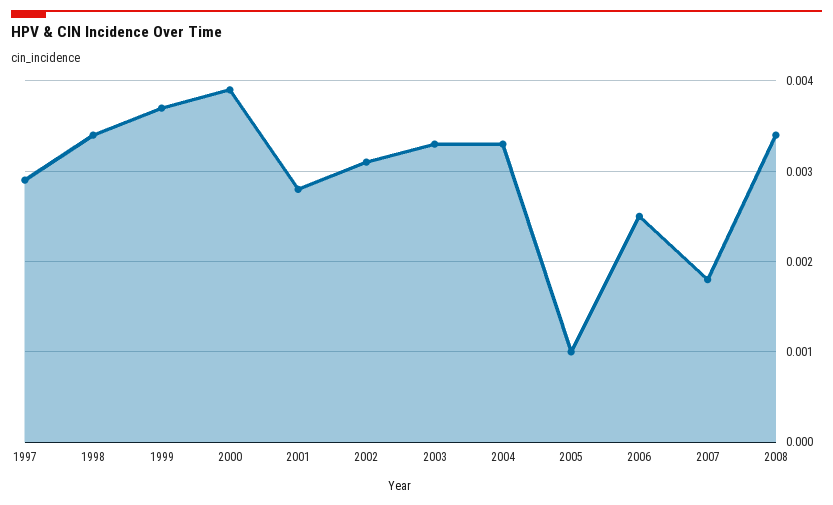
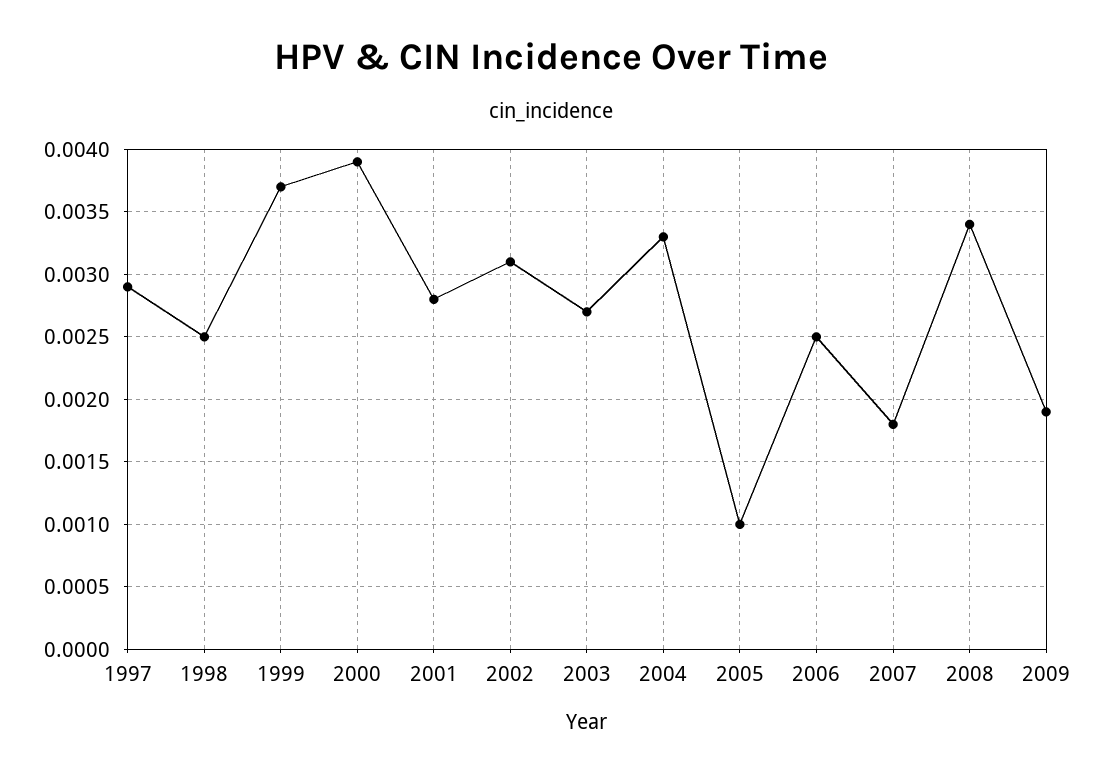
1998: 0.0034 -> 0.0025
2003: 0.0033 -> 0.0027
2009: none -> 0.0019

